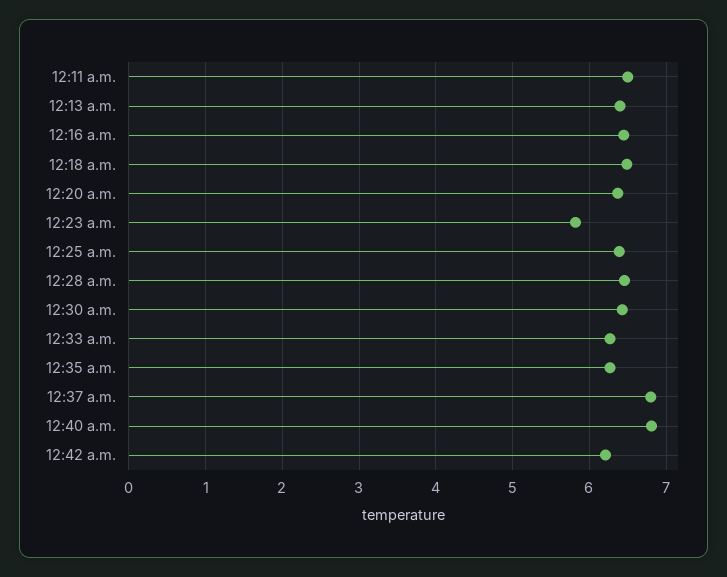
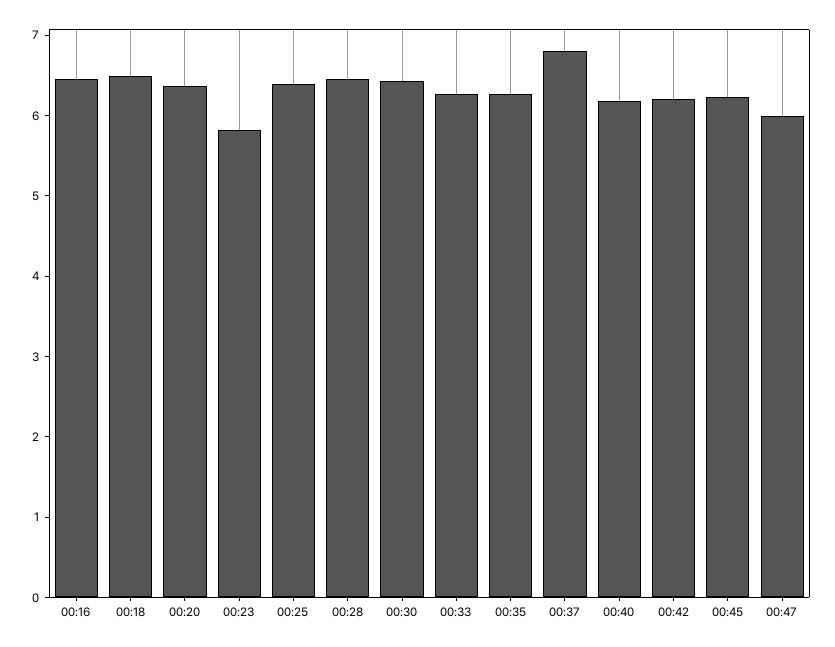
12:11 a.m.: 6.5 -> none
12:13 a.m.: 6.4 -> none
12:40 a.m.: 6.8 -> 6.2
00:45: none -> 6.2
00:47: none -> 6

